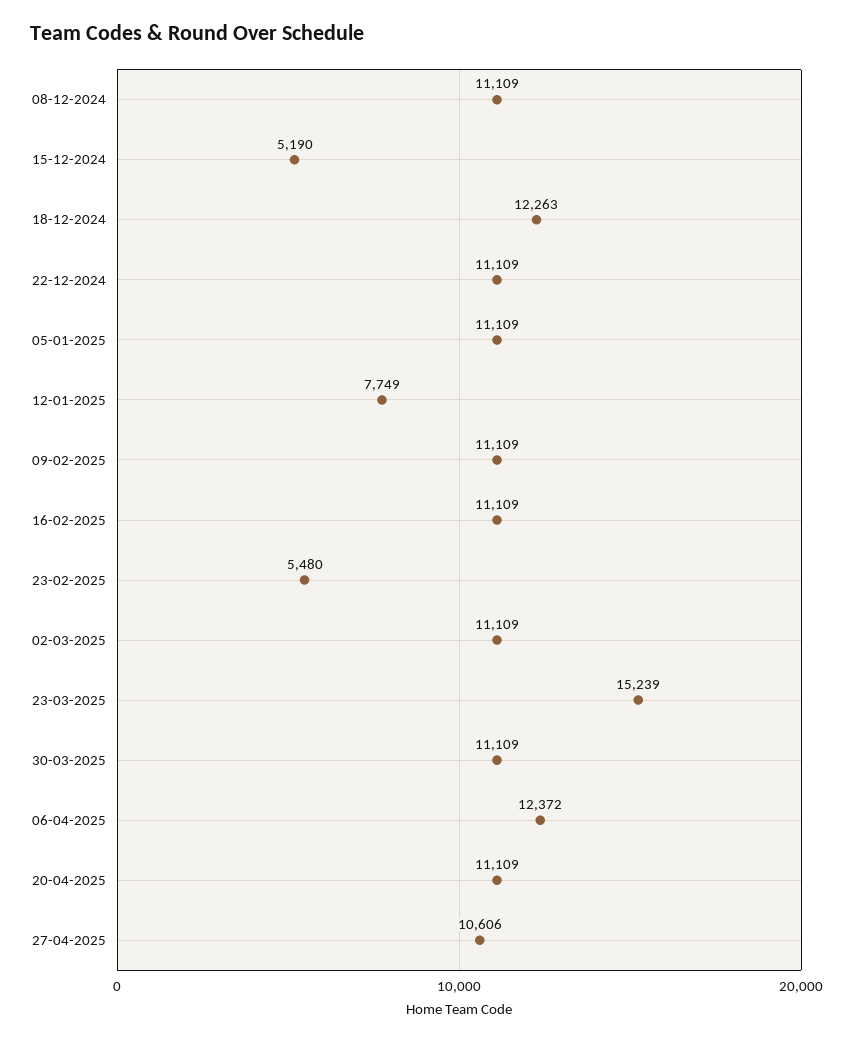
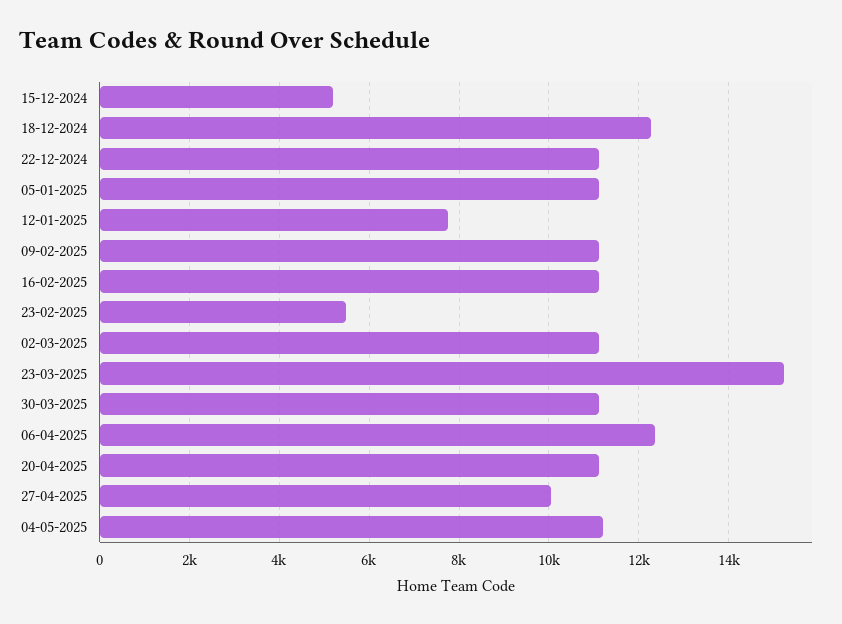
08-12-2024: 11109 -> none
27-04-2025: 10606 -> 10000
04-05-2025: none -> 11200

